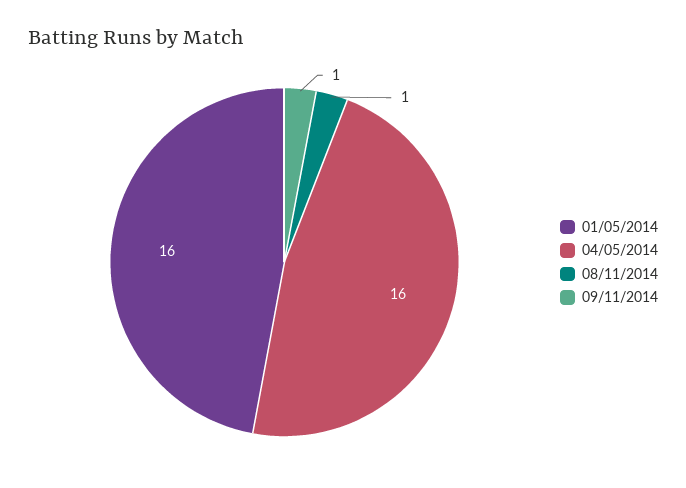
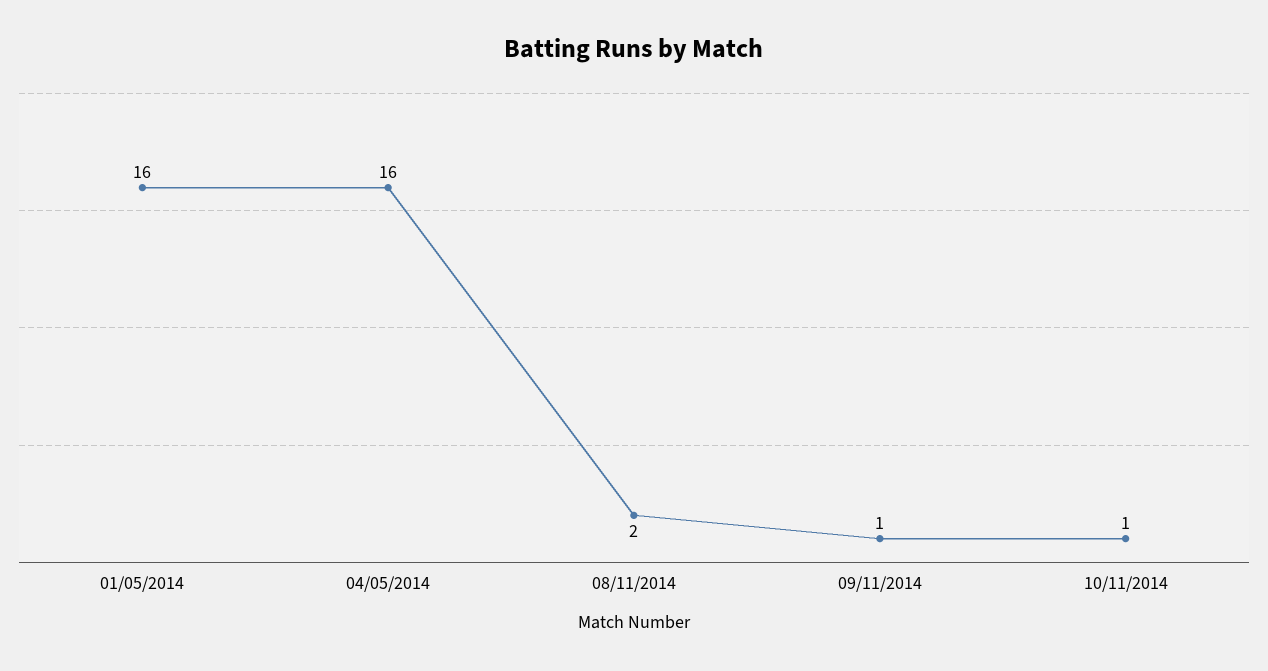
08/11/2014: 1 -> 2
10/11/2014: none -> 1

